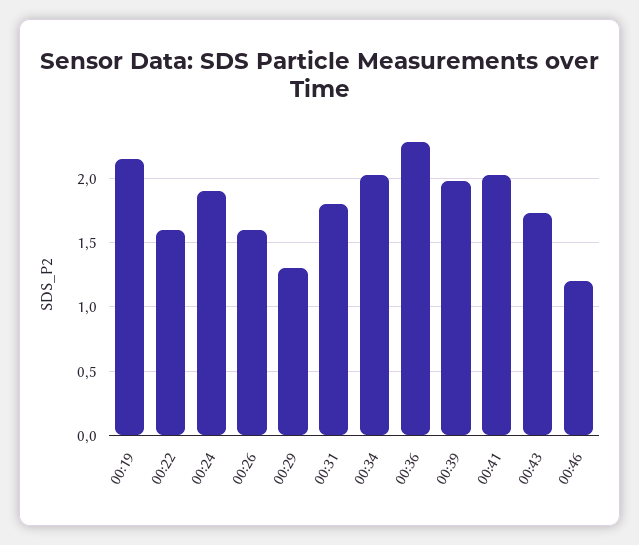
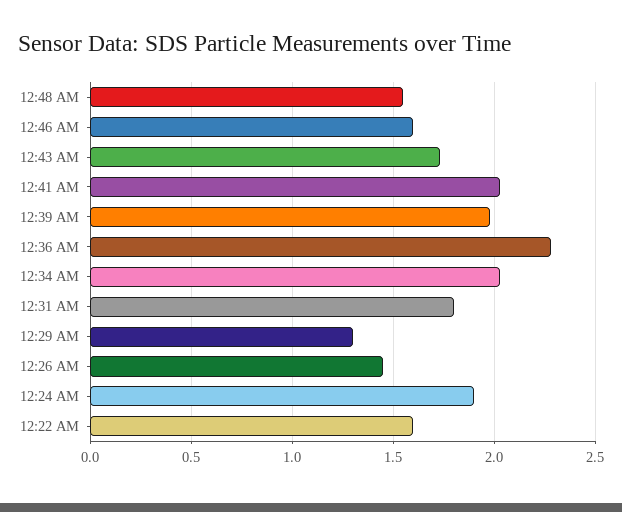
00:19: 2.15 -> none
00:26: 1.6 -> 1.45
00:46: 1.2 -> 1.6
12:48 AM: none -> 1.55

